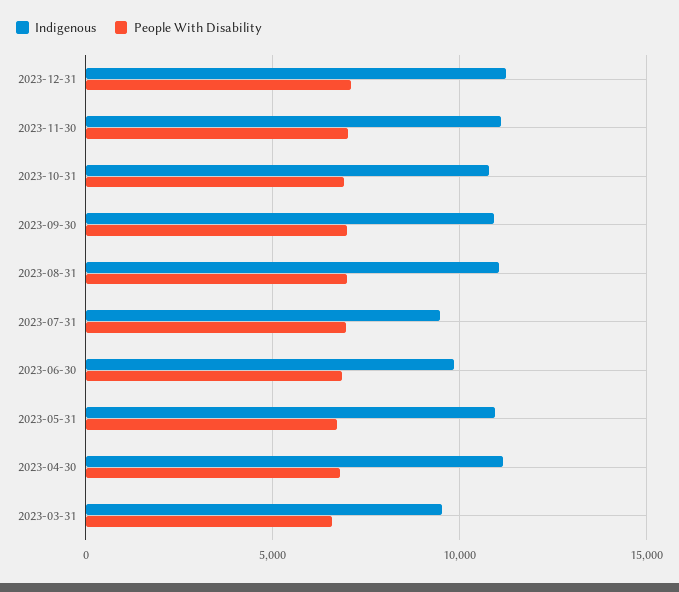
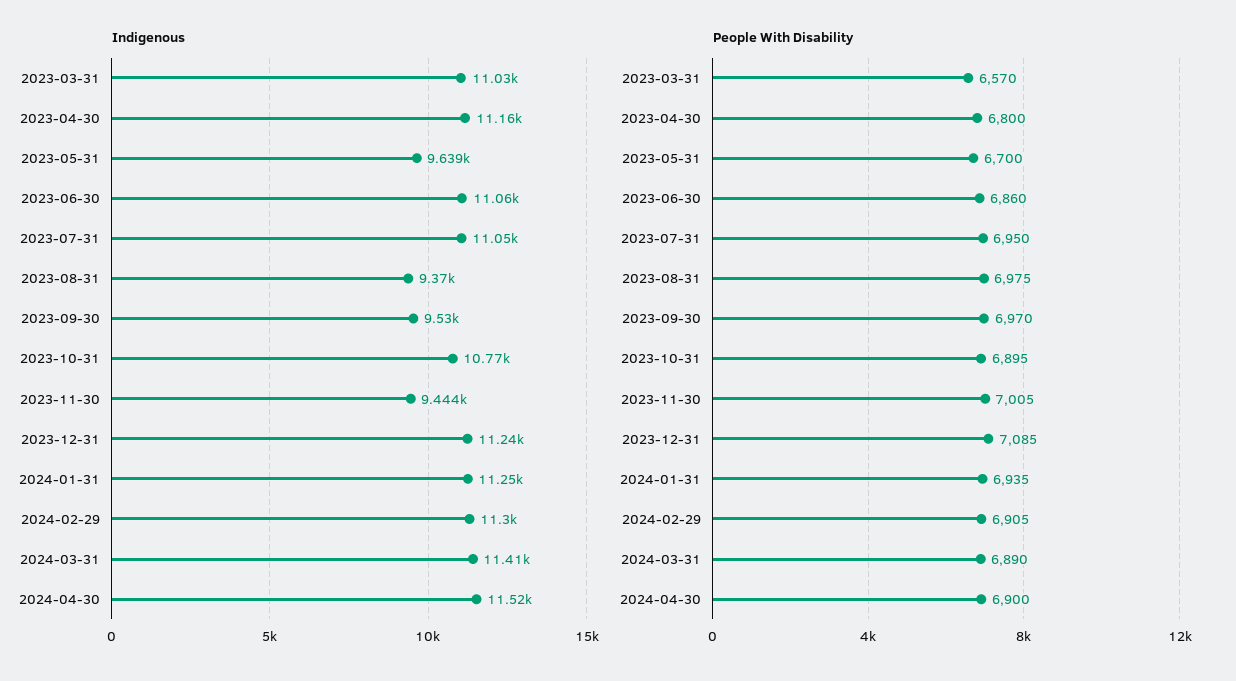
Indigenous, 2023-11-30: 11000 -> 9444
Indigenous, 2023-09-30: 11000 -> 9530
Indigenous, 2023-08-31: 11000 -> 9370
Indigenous, 2023-07-31: 9500 -> 11050
Indigenous, 2023-06-30: 10000 -> 11060
Indigenous, 2023-05-31: 11000 -> 9639
Indigenous, 2023-03-31: 9500 -> 11030
Indigenous, 2024-01-31: none -> 11250
Indigenous, 2024-02-29: none -> 11300
Indigenous, 2024-03-31: none -> 11410
Indigenous, 2024-04-30: none -> 11520
People With Disability, 2024-01-31: none -> 6935
People With Disability, 2024-02-29: none -> 6905
People With Disability, 2024-03-31: none -> 6890
People With Disability, 2024-04-30: none -> 6900

